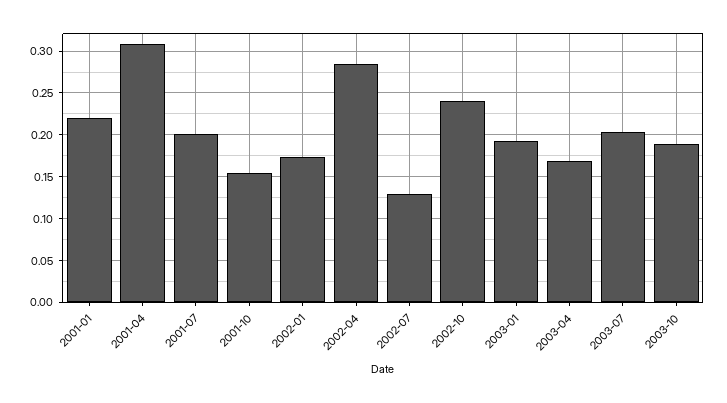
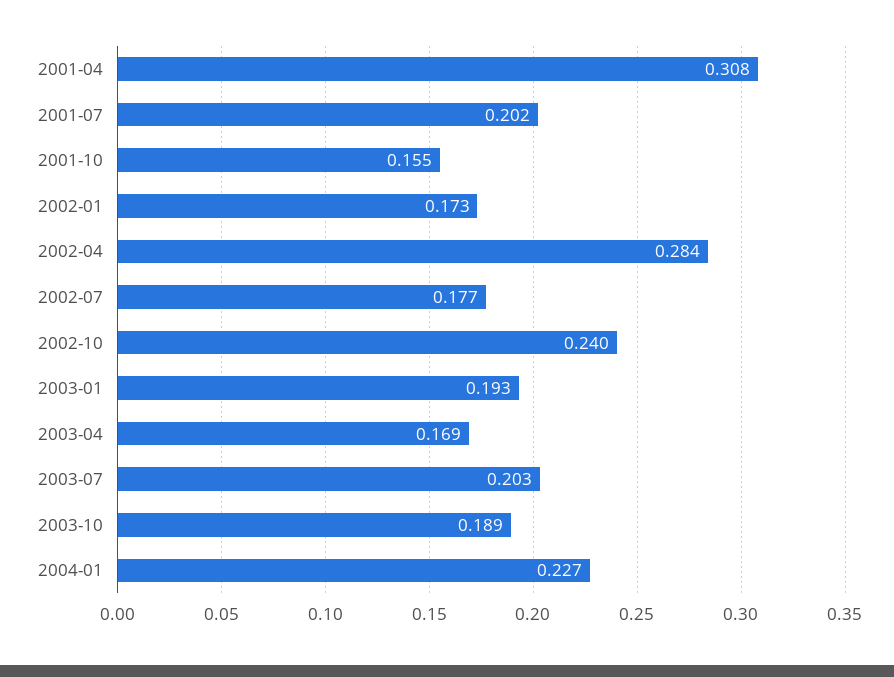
2001-01: 0.22 -> none
2002-07: 0.13 -> 0.177
2004-01: none -> 0.227

